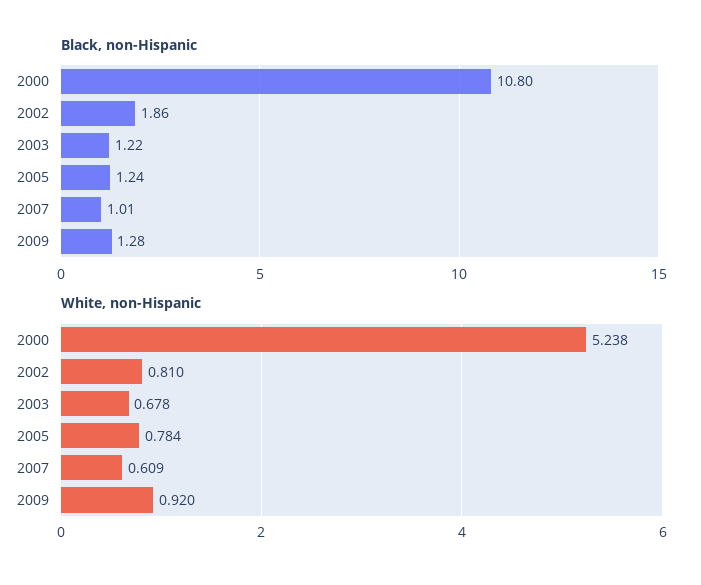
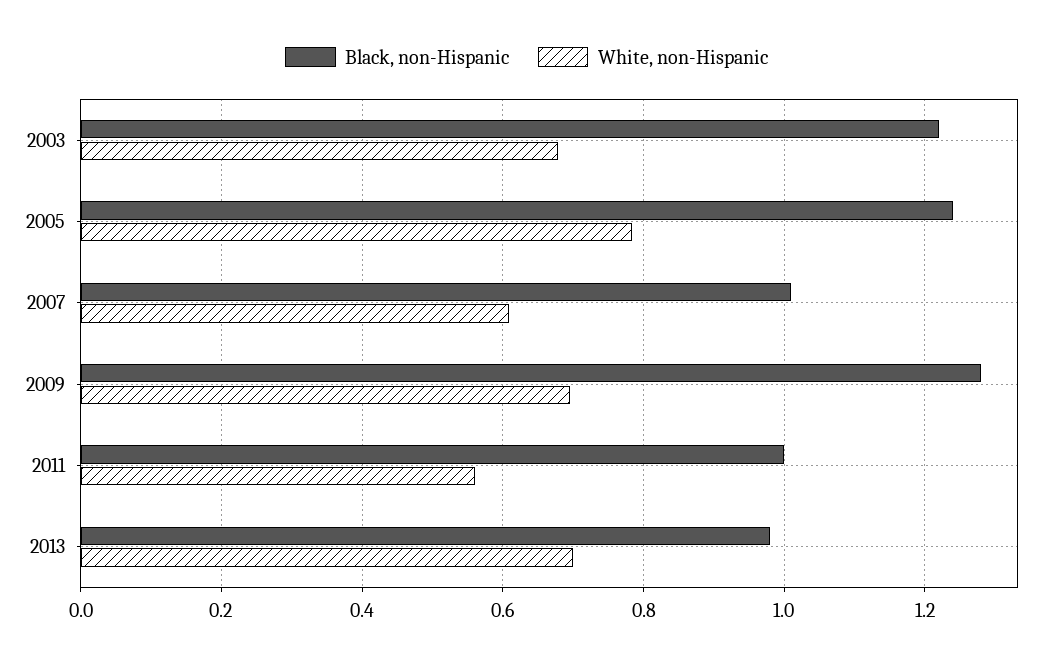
Black, non-Hispanic, 2000: 10.8 -> none
Black, non-Hispanic, 2002: 1.86 -> none
White, non-Hispanic, 2000: 5.238 -> none
White, non-Hispanic, 2002: 0.81 -> none
White, non-Hispanic, 2009: 0.92 -> 0.7
Black, non-Hispanic, 2011: none -> 1
White, non-Hispanic, 2011: none -> 0.56
Black, non-Hispanic, 2013: none -> 0.98
White, non-Hispanic, 2013: none -> 0.7

